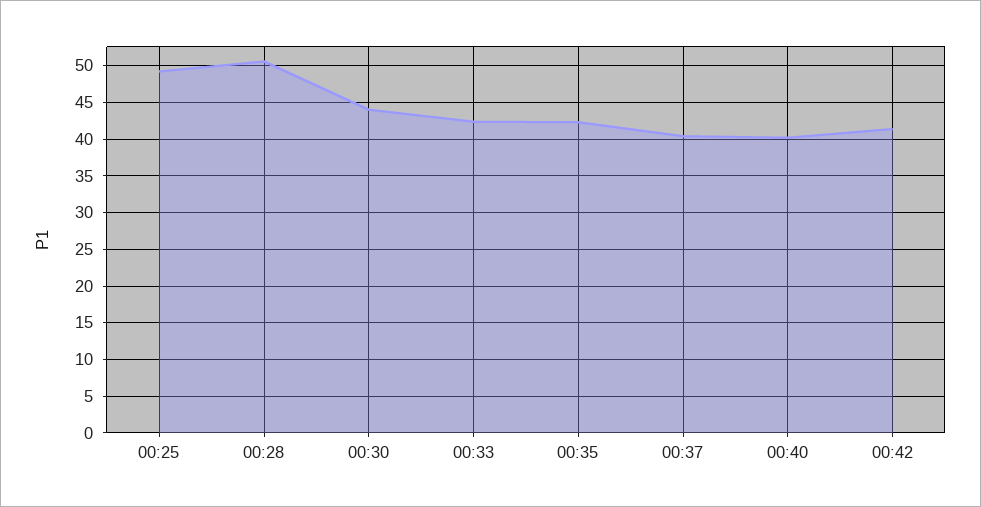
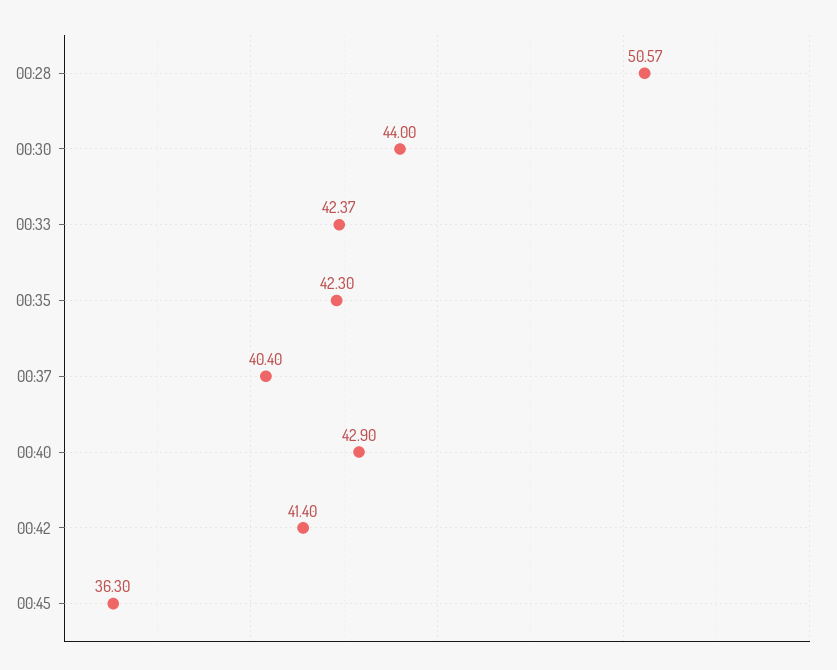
00:25: 49 -> none
00:40: 40 -> 42.9
00:45: none -> 36.3

